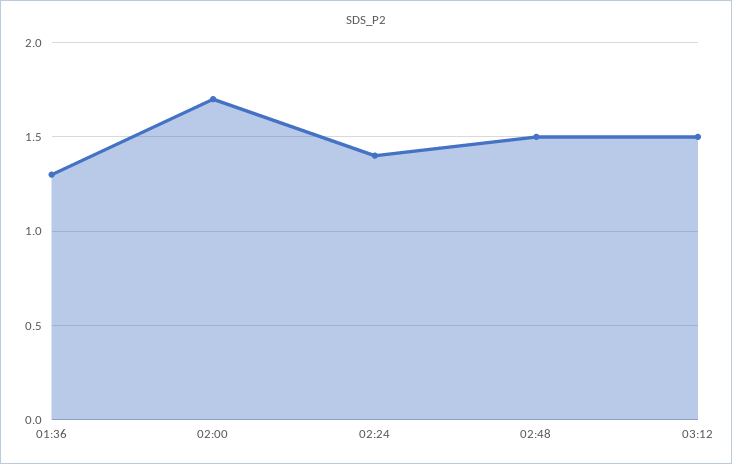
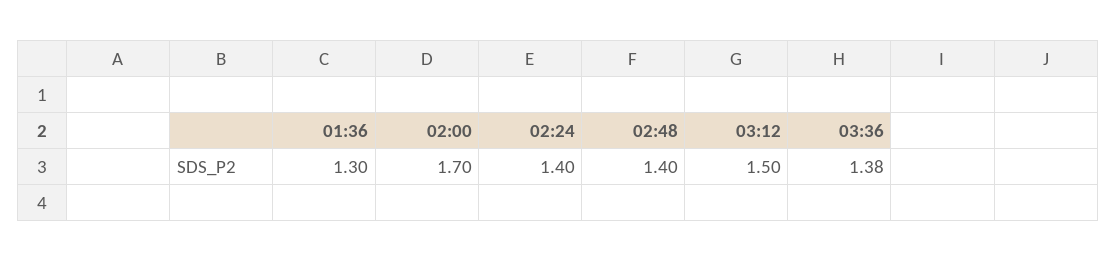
02:48: 1.5 -> 1.4
03:36: none -> 1.38

